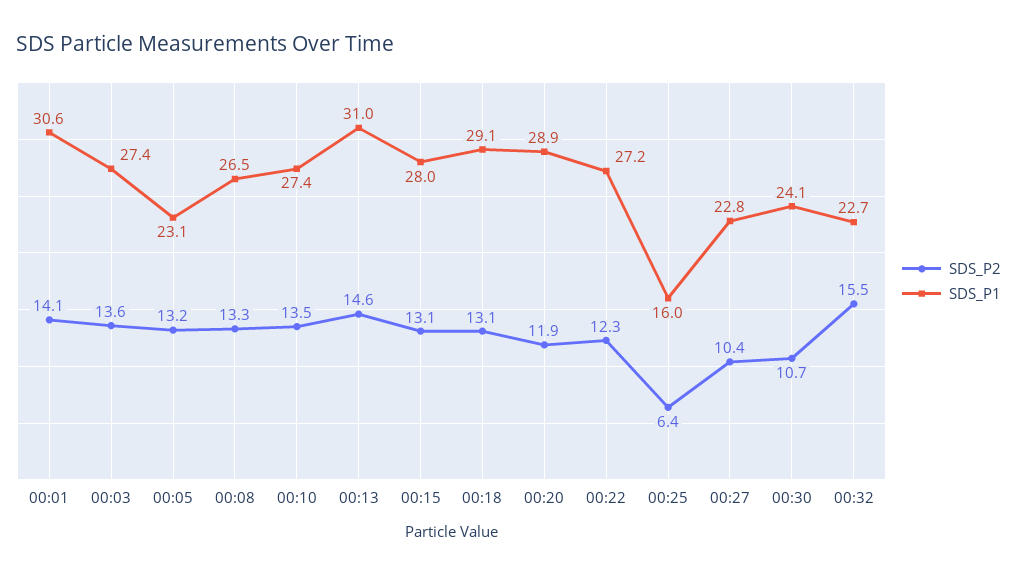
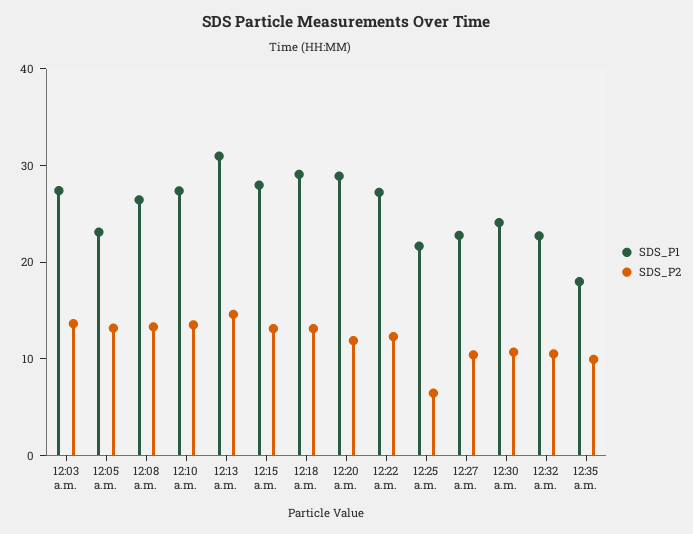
SDS_P2, 00:01: 14.1 -> none
SDS_P1, 00:01: 30.6 -> none
SDS_P1, 00:25: 16 -> 22
SDS_P2, 00:32: 15.5 -> 10
SDS_P1, 12:35 a.m.: none -> 18
SDS_P2, 12:35 a.m.: none -> 10

